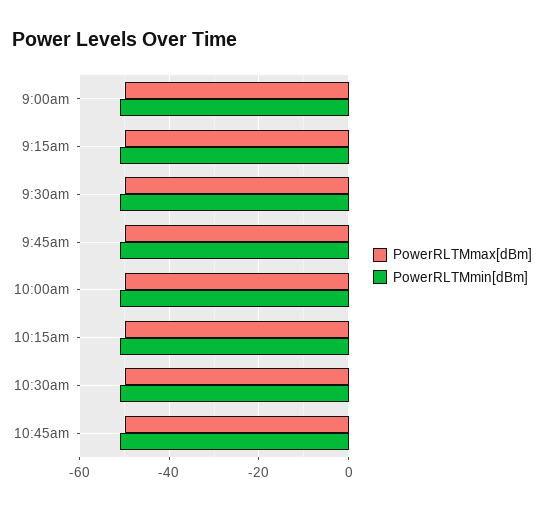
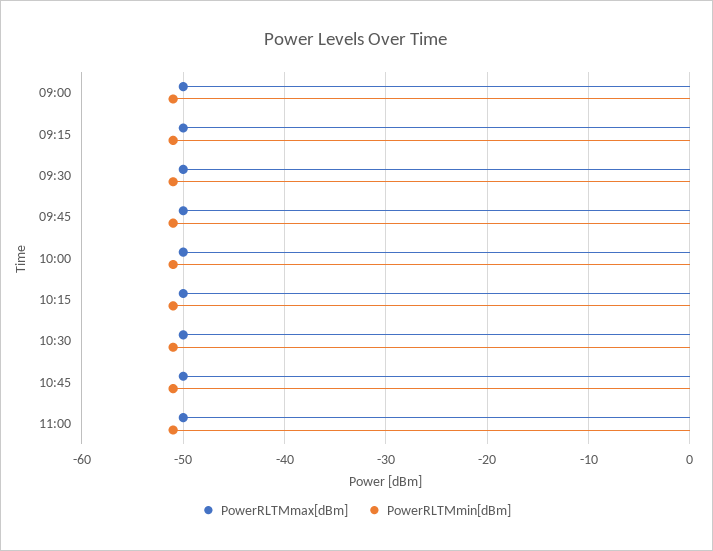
PowerRLTMmax[dBm], 11:00: none -> -50
PowerRLTMmin[dBm], 11:00: none -> -51

